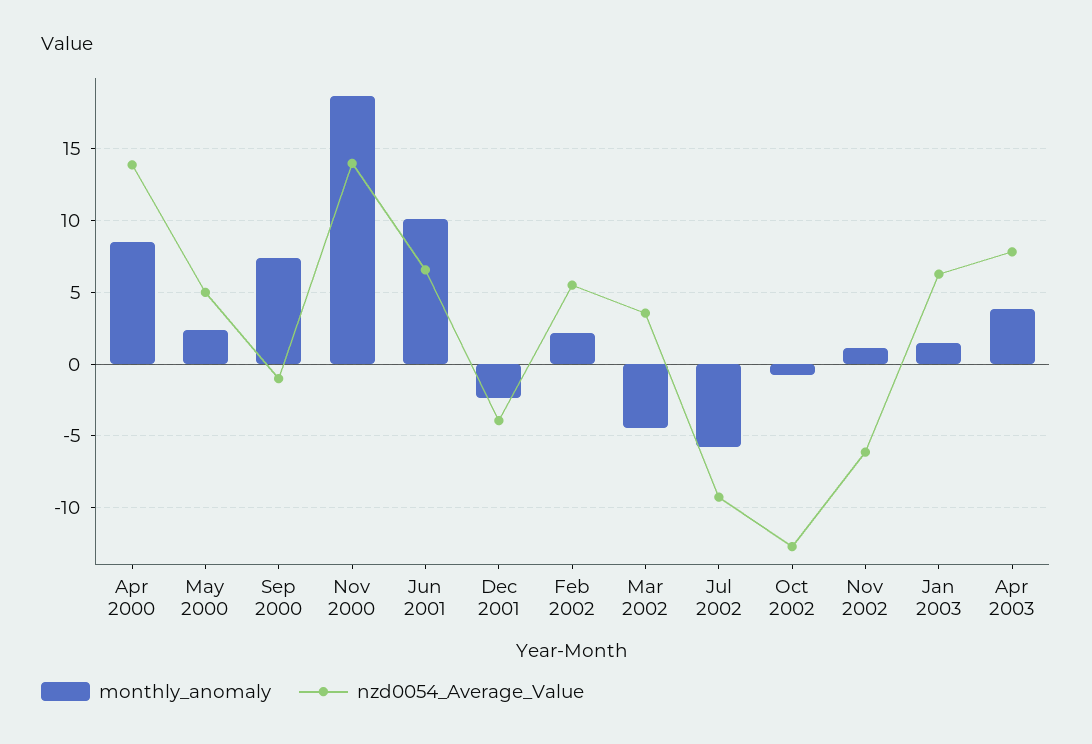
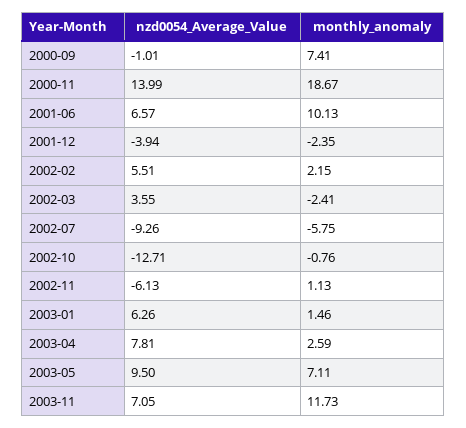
monthly_anomaly, Apr 2000: 8.5 -> none
nzd0054_Average_Value, Apr 2000: 14 -> none
monthly_anomaly, May 2000: 2.5 -> none
nzd0054_Average_Value, May 2000: 5 -> none
monthly_anomaly, Mar 2002: -4.5 -> -2.41
monthly_anomaly, Apr 2003: 4 -> 2.59
nzd0054_Average_Value, 2003-05: none -> 9.5
monthly_anomaly, 2003-05: none -> 7.11
nzd0054_Average_Value, 2003-11: none -> 7.05
monthly_anomaly, 2003-11: none -> 11.73

